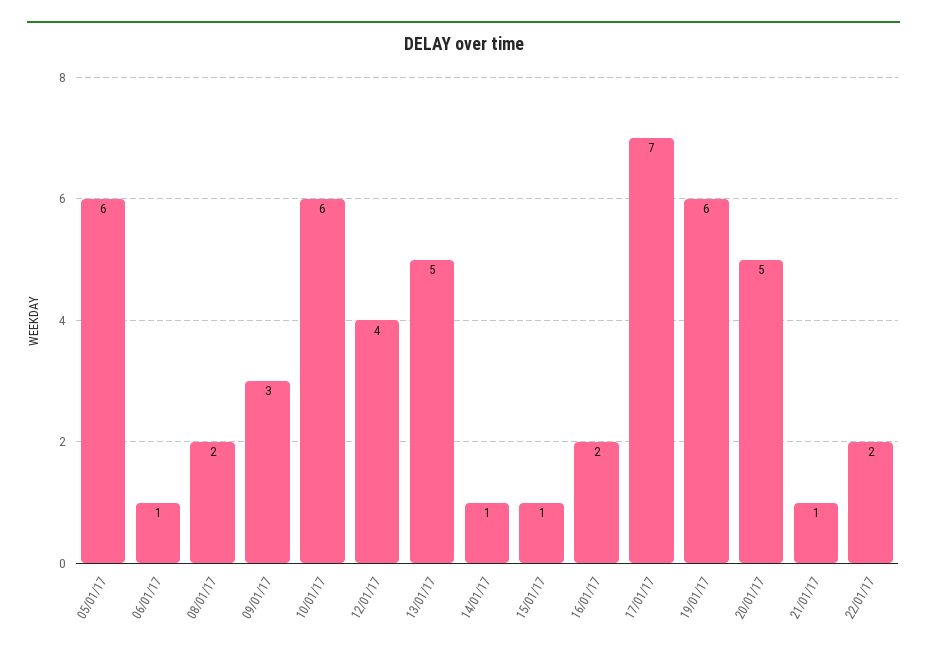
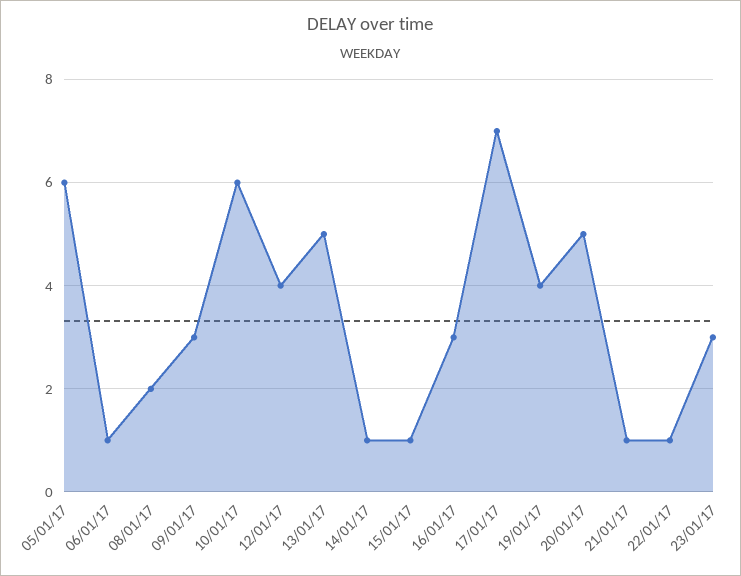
16/01/17: 2 -> 3
19/01/17: 6 -> 4
22/01/17: 2 -> 1
23/01/17: none -> 3

